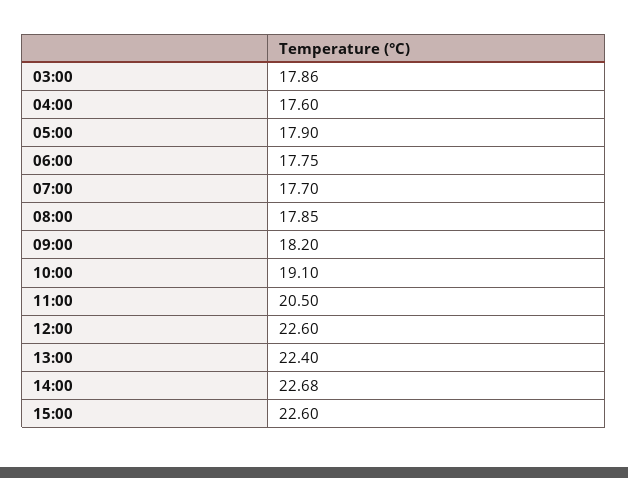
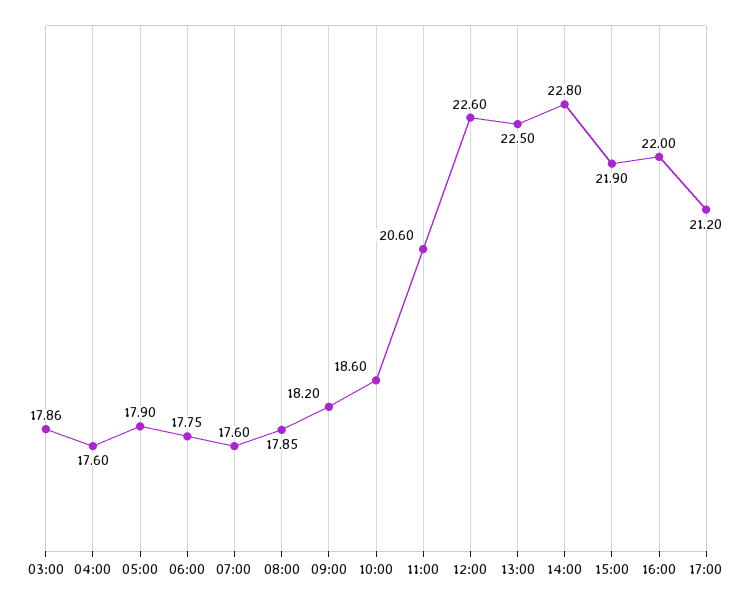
07:00: 17.7 -> 17.6
10:00: 19.1 -> 18.6
11:00: 20.5 -> 20.6
13:00: 22.4 -> 22.5
14:00: 22.68 -> 22.8
15:00: 22.6 -> 21.9
16:00: none -> 22
17:00: none -> 21.2

